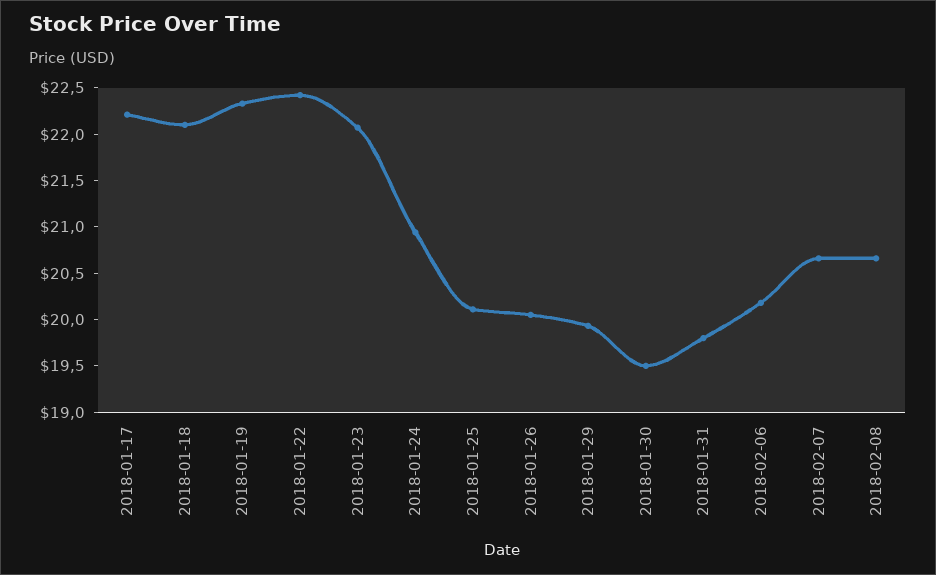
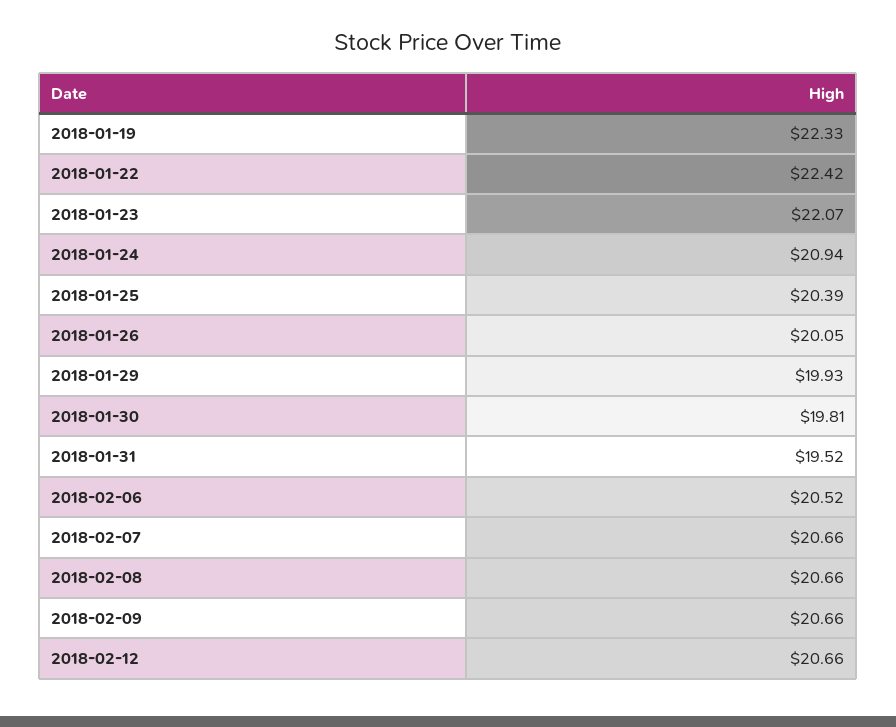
2018-01-17: 22.2 -> none
2018-01-18: 22.1 -> none
2018-01-25: 20.1 -> 20.39
2018-01-30: 19.5 -> 19.81
2018-01-31: 19.8 -> 19.52
2018-02-06: 20.2 -> 20.52
2018-02-09: none -> 20.66
2018-02-12: none -> 20.66

